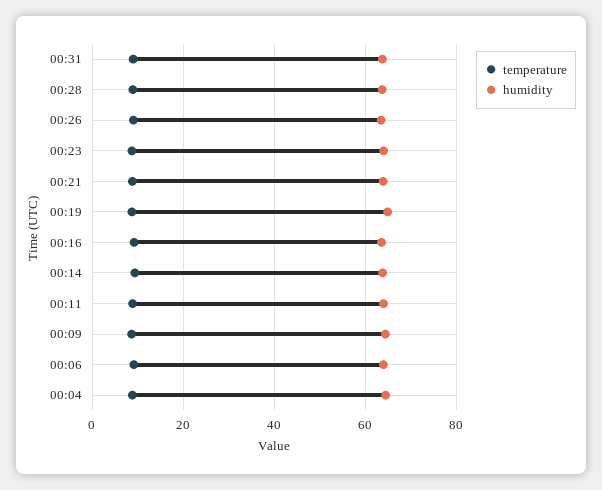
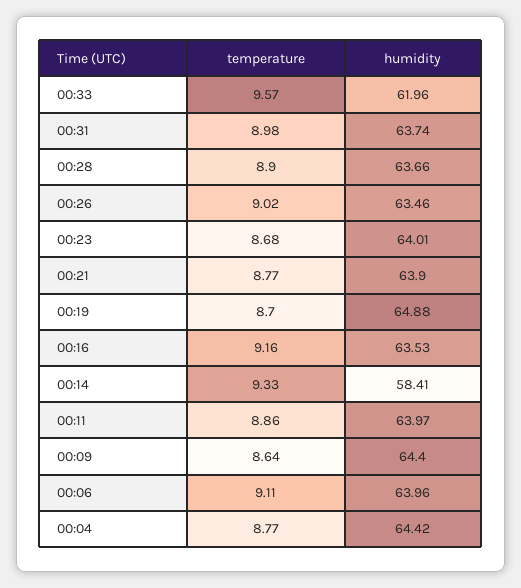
humidity, 00:14: 64 -> 58.41
temperature, 00:33: none -> 9.57
humidity, 00:33: none -> 61.96

